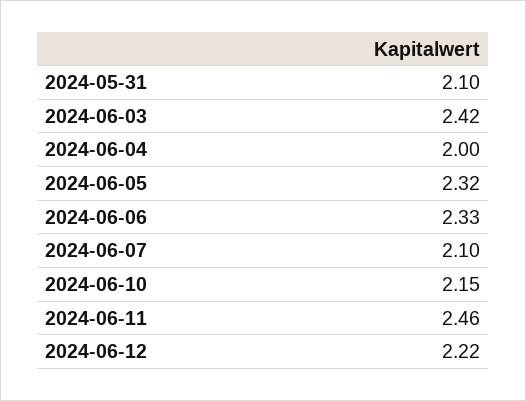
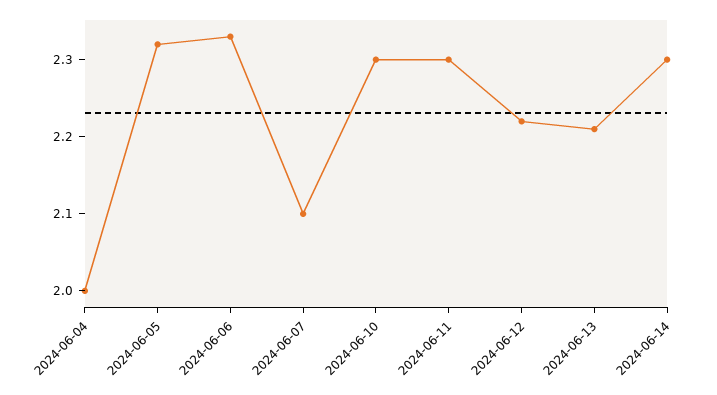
2024-05-31: 2.1 -> none
2024-06-03: 2.42 -> none
2024-06-10: 2.15 -> 2.3
2024-06-11: 2.46 -> 2.3
2024-06-13: none -> 2.2
2024-06-14: none -> 2.3

